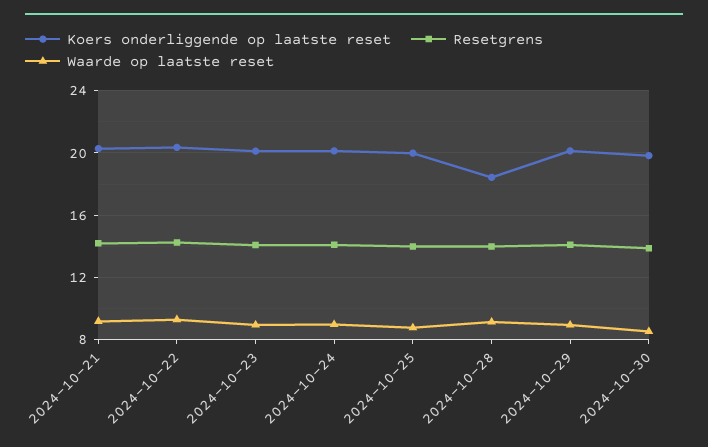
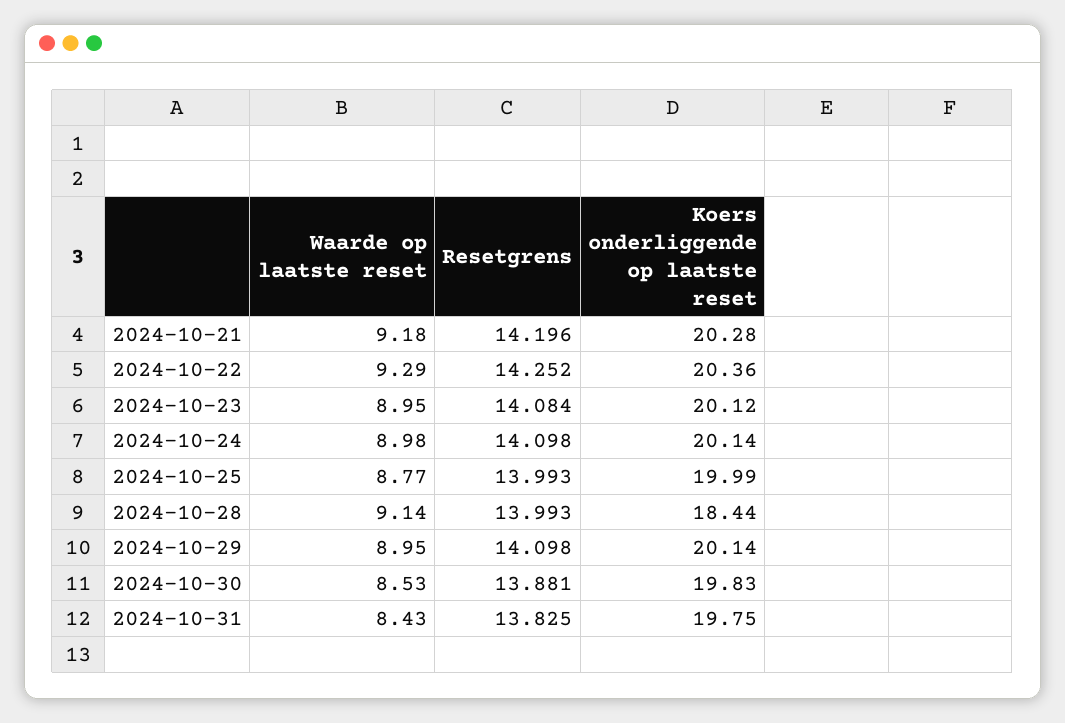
Waarde op laatste reset, 2024-10-31: none -> 8.43
Resetgrens, 2024-10-31: none -> 13.825
Koers onderliggende op laatste reset, 2024-10-31: none -> 19.75

